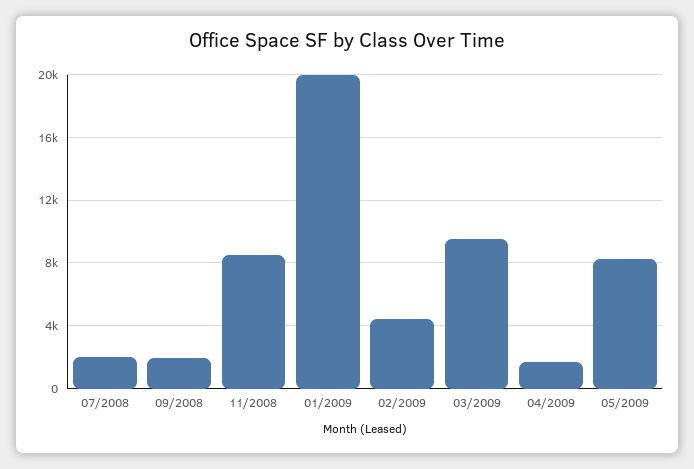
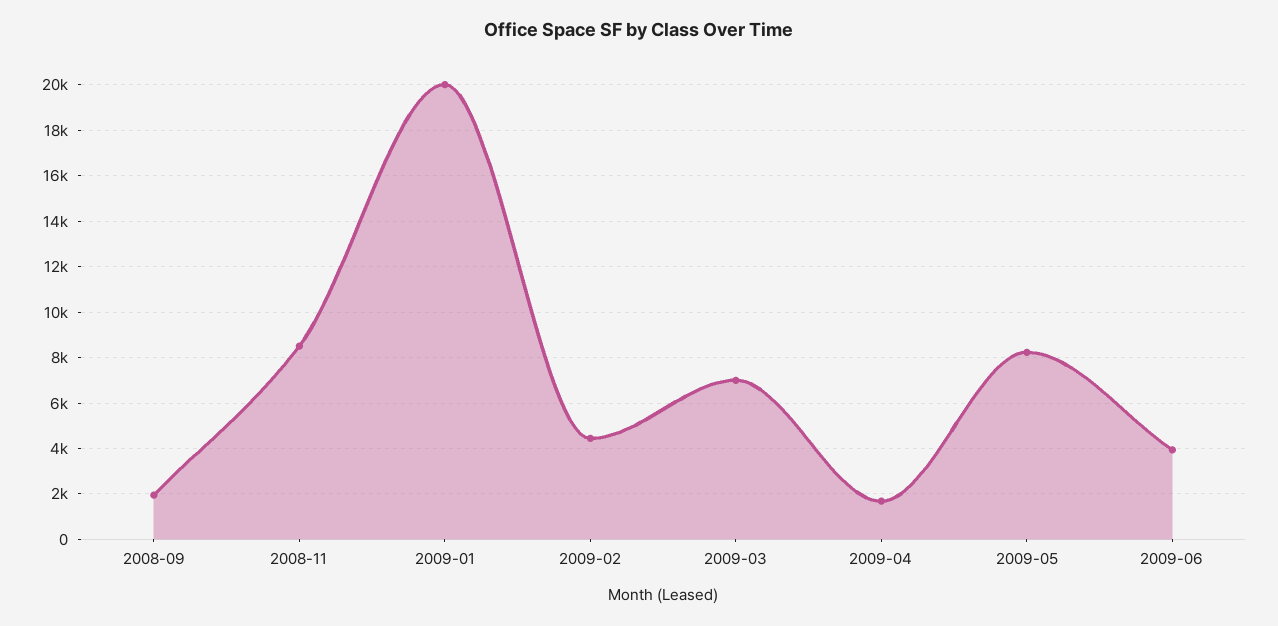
07/2008: 2000 -> none
03/2009: 9500 -> 7000
2009-06: none -> 4000

